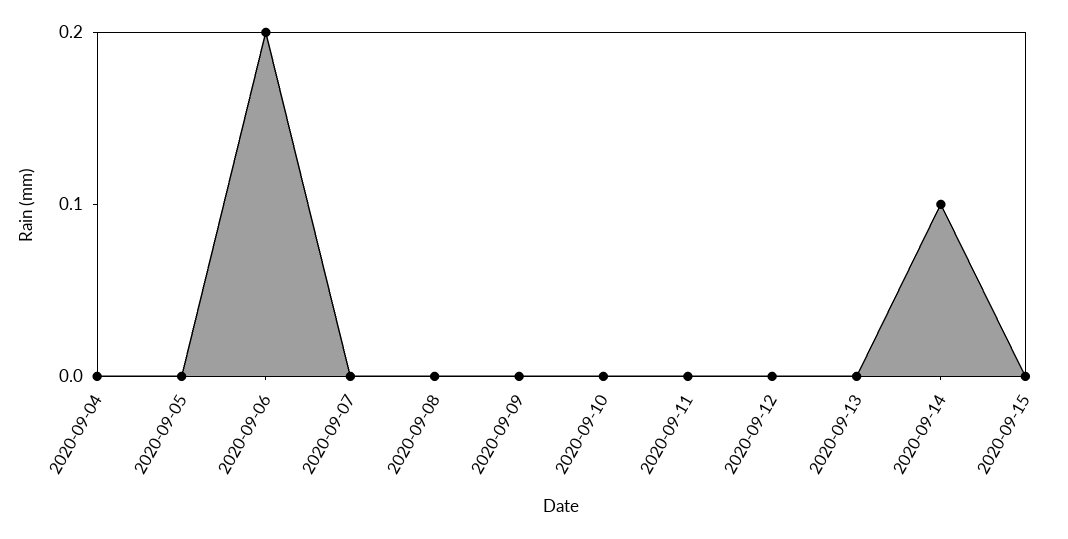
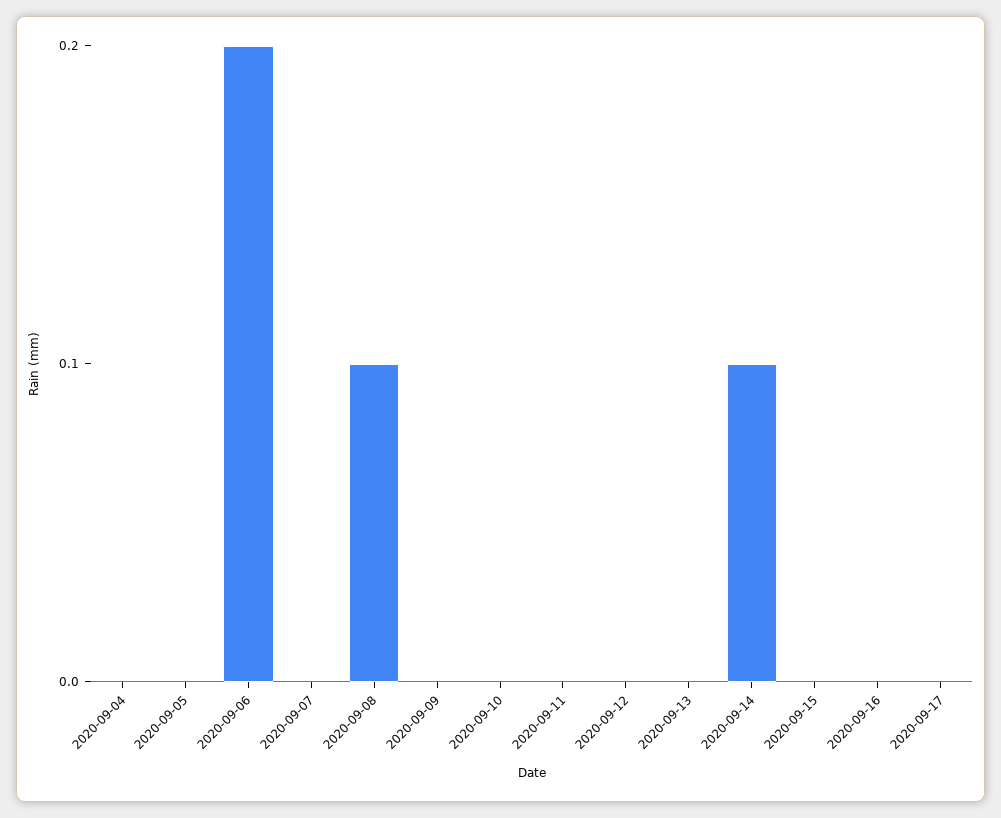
2020-09-08: 0 -> 0.1
2020-09-16: none -> 0
2020-09-17: none -> 0

